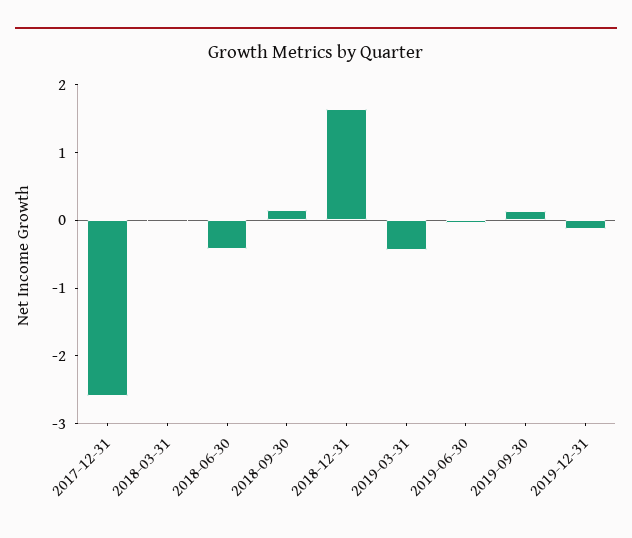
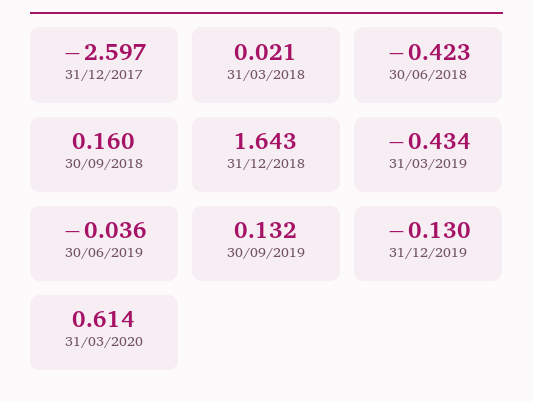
31/03/2020: none -> 0.614

